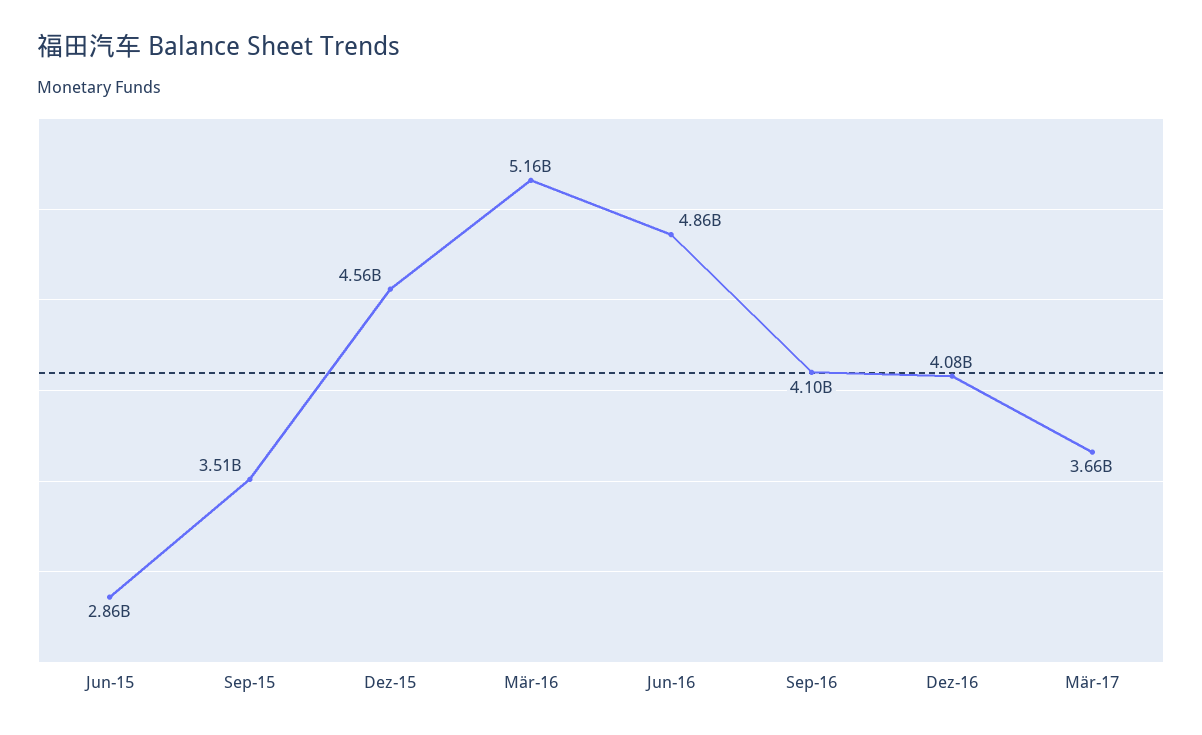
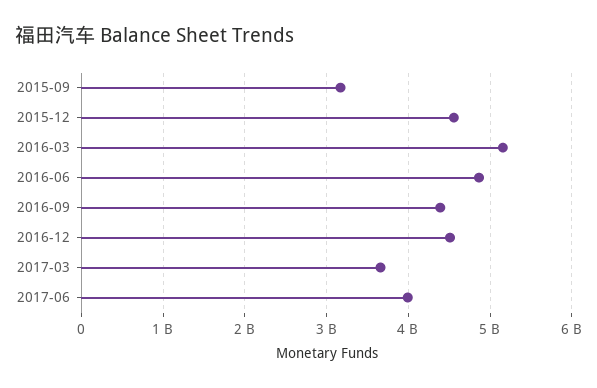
Jun-15: 2860000000 -> none
Sep-15: 3510000000 -> 3200000000
Sep-16: 4100000000 -> 4400000000
Dez-16: 4080000000 -> 4500000000
2017-06: none -> 4000000000

